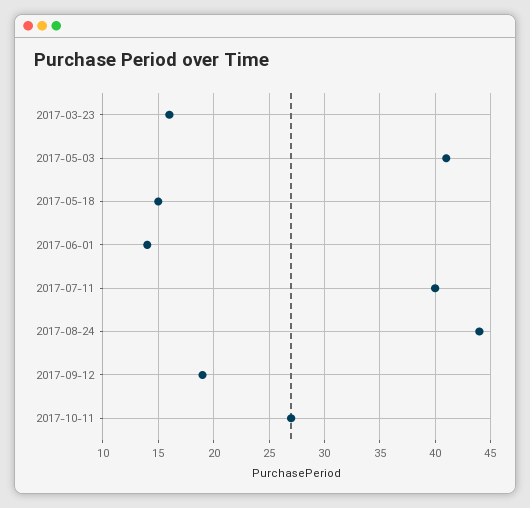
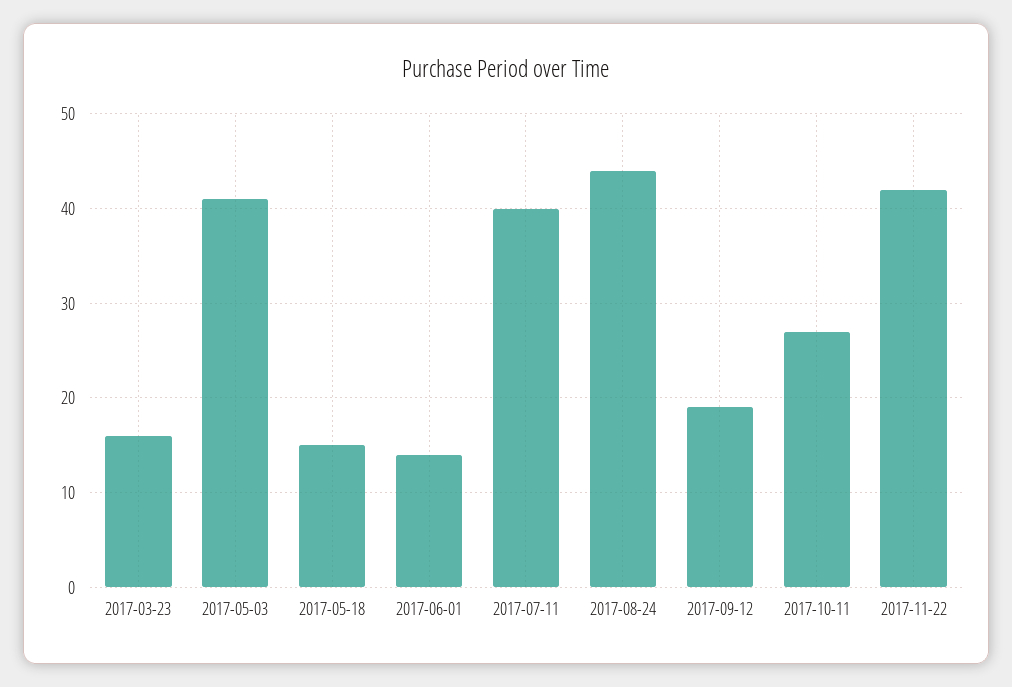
2017-11-22: none -> 42

